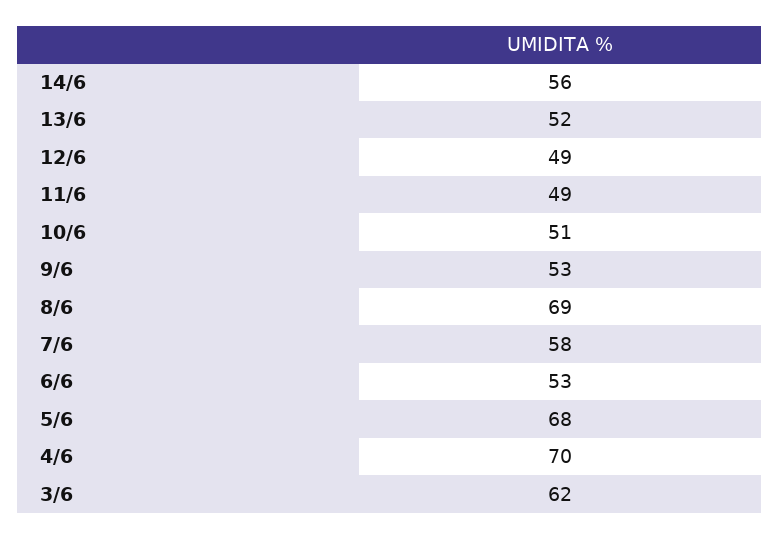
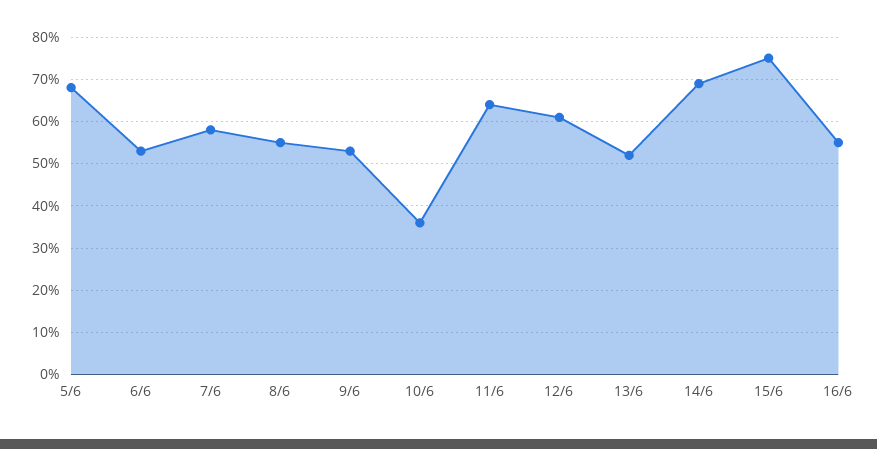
14/6: 56 -> 70
12/6: 49 -> 60
11/6: 49 -> 65
10/6: 51 -> 35
8/6: 69 -> 55
4/6: 70 -> none
3/6: 62 -> none
15/6: none -> 75
16/6: none -> 55

